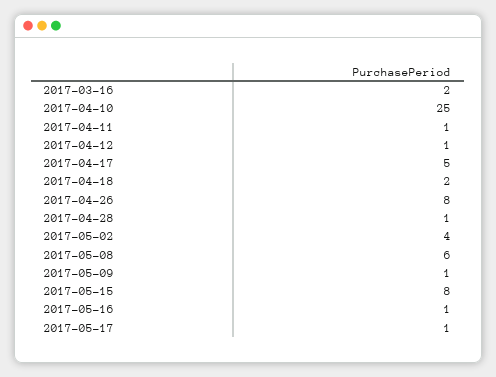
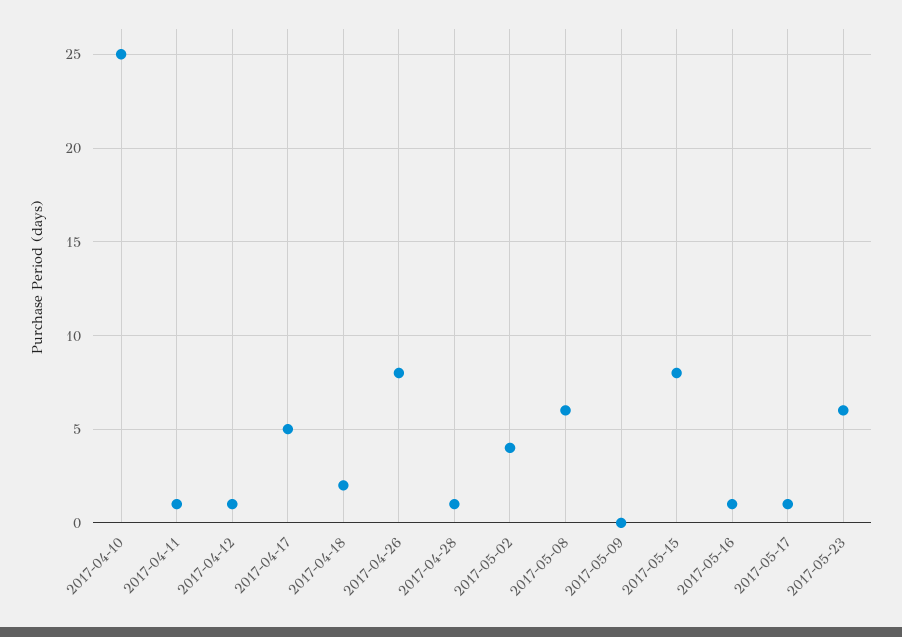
2017-03-16: 2 -> none
2017-05-09: 1 -> 0
2017-05-23: none -> 6

